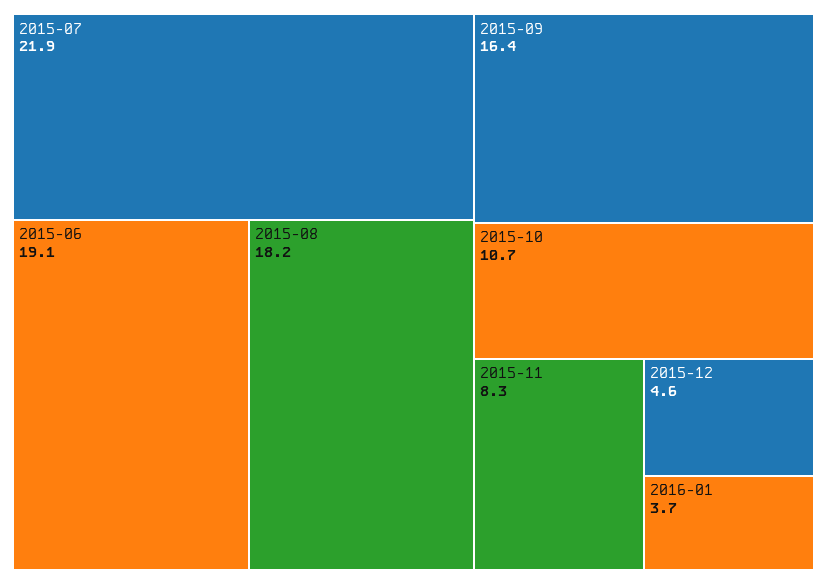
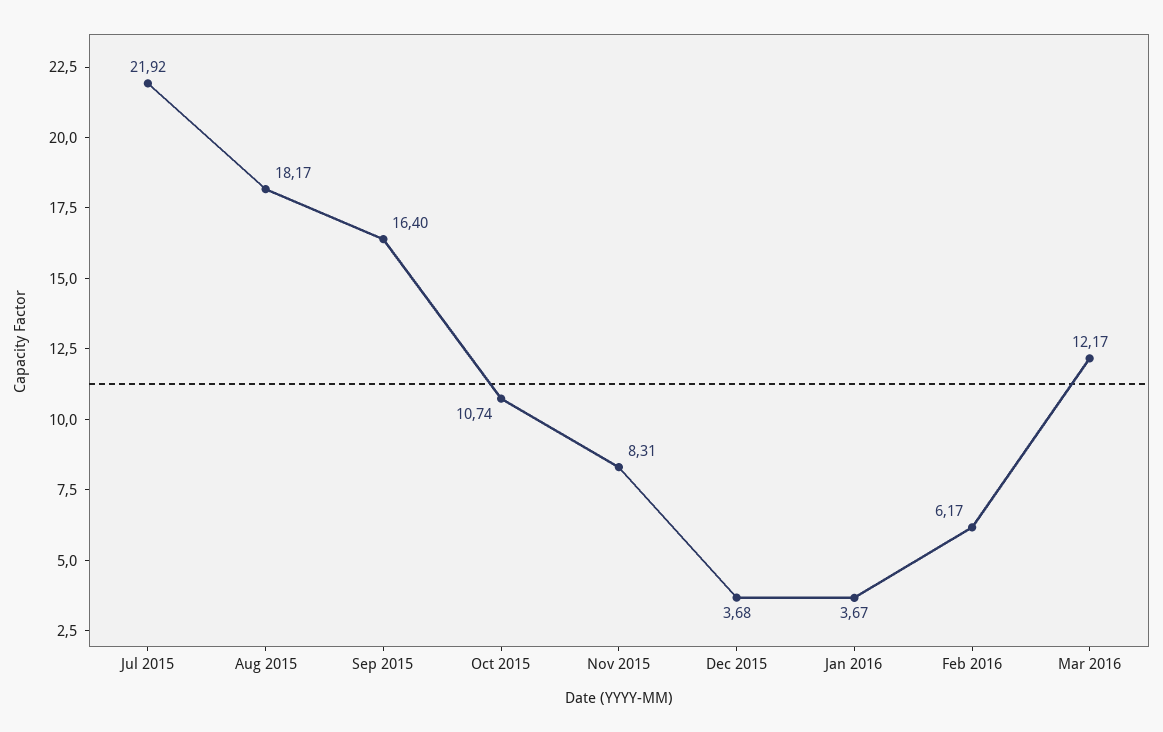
2015-06: 19.1 -> none
2015-12: 4.6 -> 3.68
Feb 2016: none -> 6.17
Mar 2016: none -> 12.17

